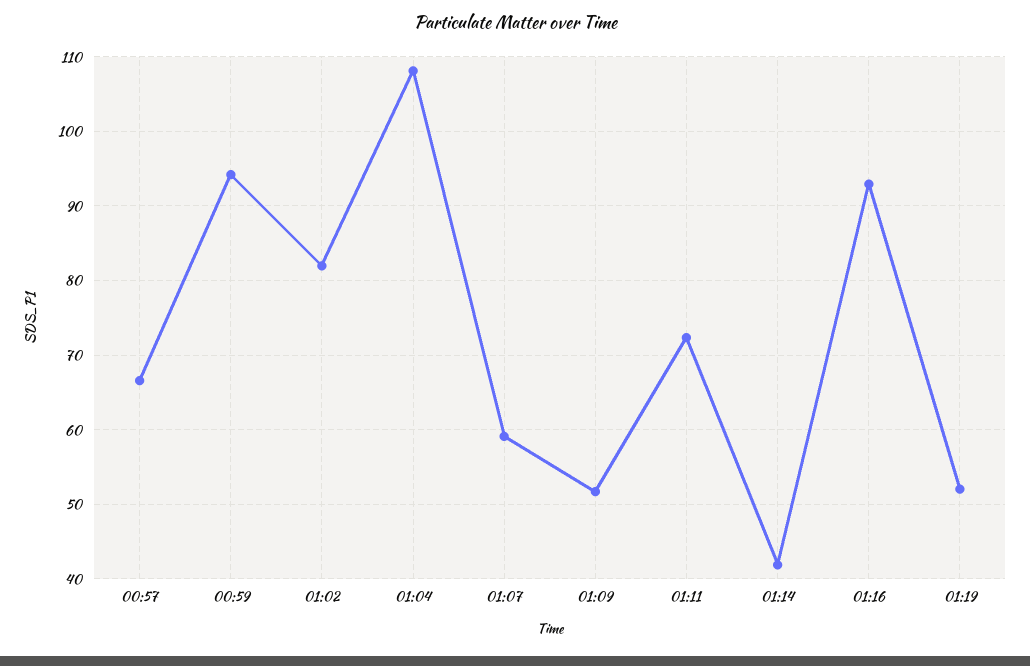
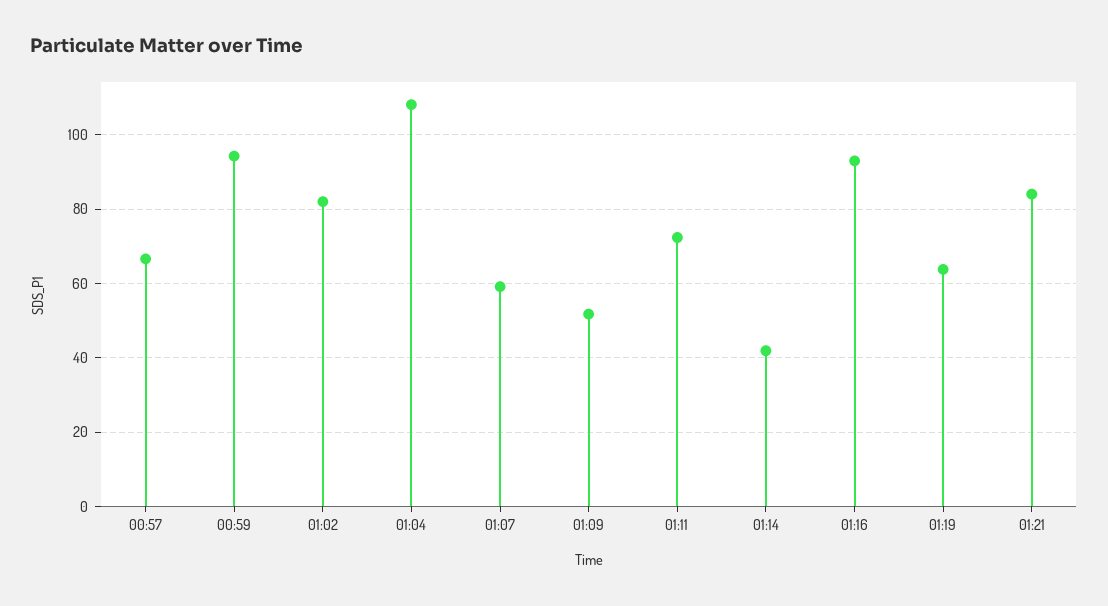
01:19: 52 -> 64
01:21: none -> 84

